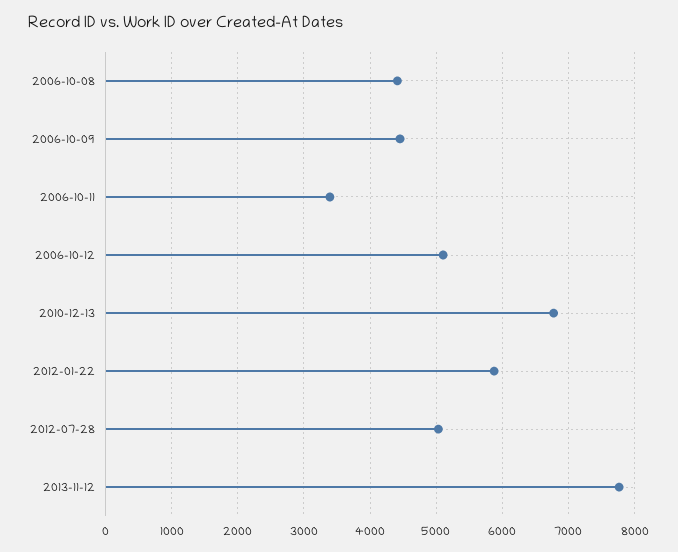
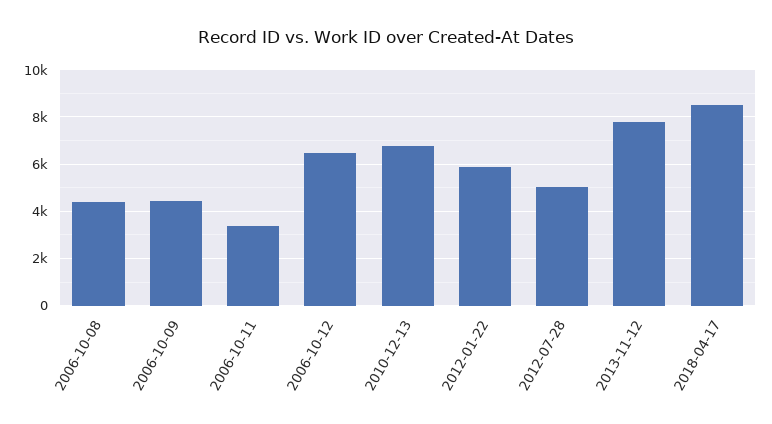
2006-10-12: 5100 -> 6500
2018-04-17: none -> 8500

